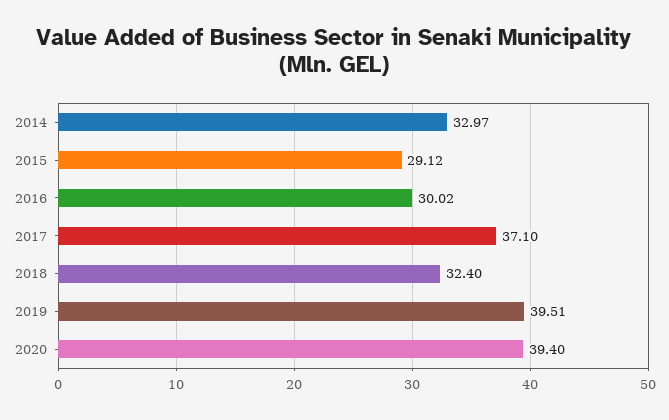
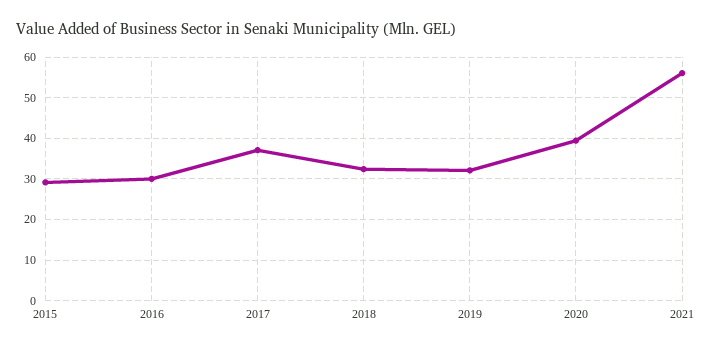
2014: 32.97 -> none
2019: 39.51 -> 32
2021: none -> 56

